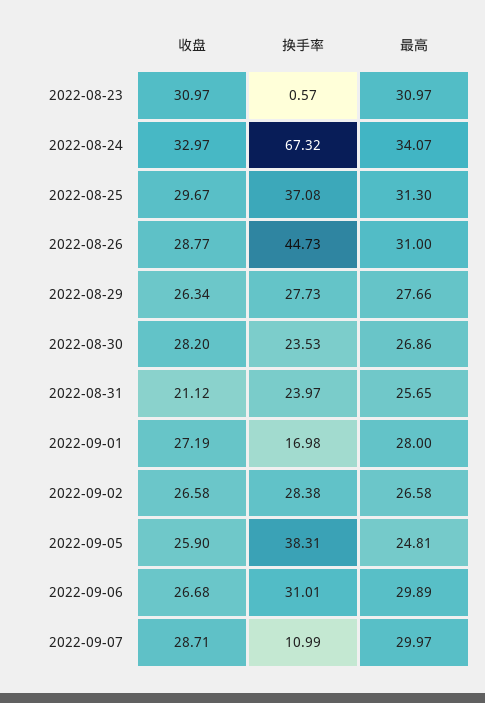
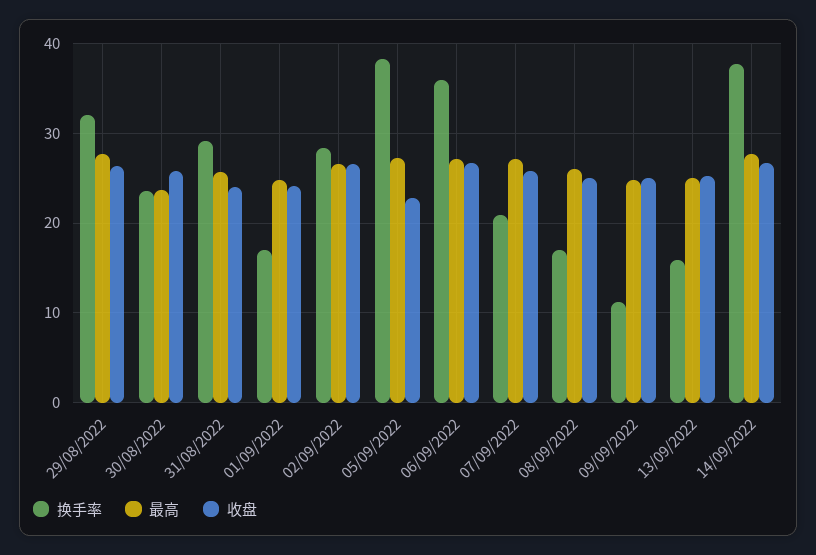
收盘, 2022-08-23: 30.97 -> none
换手率, 2022-08-23: 0.57 -> none
最高, 2022-08-23: 30.97 -> none
收盘, 2022-08-24: 32.97 -> none
换手率, 2022-08-24: 67.32 -> none
最高, 2022-08-24: 34.07 -> none
收盘, 2022-08-25: 29.67 -> none
换手率, 2022-08-25: 37.08 -> none
最高, 2022-08-25: 31.3 -> none
收盘, 2022-08-26: 28.77 -> none
换手率, 2022-08-26: 44.73 -> none
最高, 2022-08-26: 31 -> none
换手率, 2022-08-29: 27.73 -> 32
收盘, 2022-08-30: 28.2 -> 26
最高, 2022-08-30: 26.86 -> 24
收盘, 2022-08-31: 21.12 -> 24
换手率, 2022-08-31: 23.97 -> 29
收盘, 2022-09-01: 27.19 -> 24
最高, 2022-09-01: 28 -> 25
收盘, 2022-09-05: 25.9 -> 23
最高, 2022-09-05: 24.81 -> 27
换手率, 2022-09-06: 31.01 -> 36
最高, 2022-09-06: 29.89 -> 27
收盘, 2022-09-07: 28.71 -> 26
换手率, 2022-09-07: 10.99 -> 21
最高, 2022-09-07: 29.97 -> 27
换手率, 08/09/2022: none -> 17
最高, 08/09/2022: none -> 26
收盘, 08/09/2022: none -> 25
换手率, 09/09/2022: none -> 11
最高, 09/09/2022: none -> 25
收盘, 09/09/2022: none -> 25
换手率, 13/09/2022: none -> 16
最高, 13/09/2022: none -> 25
收盘, 13/09/2022: none -> 25
换手率, 14/09/2022: none -> 38
最高, 14/09/2022: none -> 28
收盘, 14/09/2022: none -> 27

